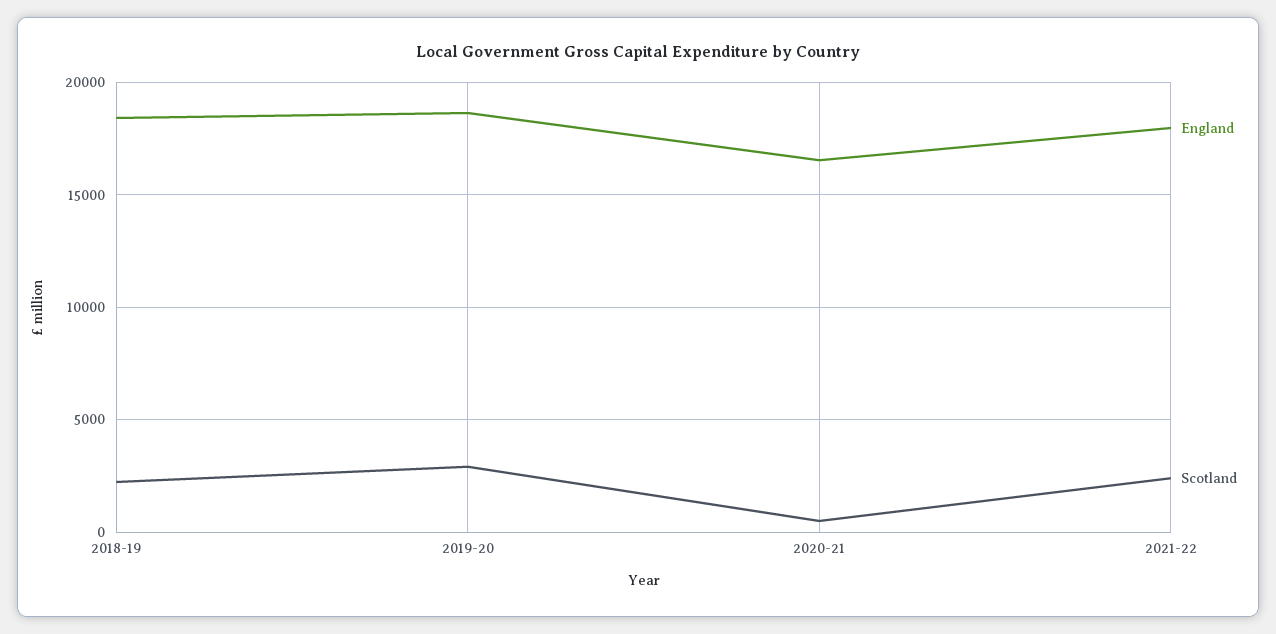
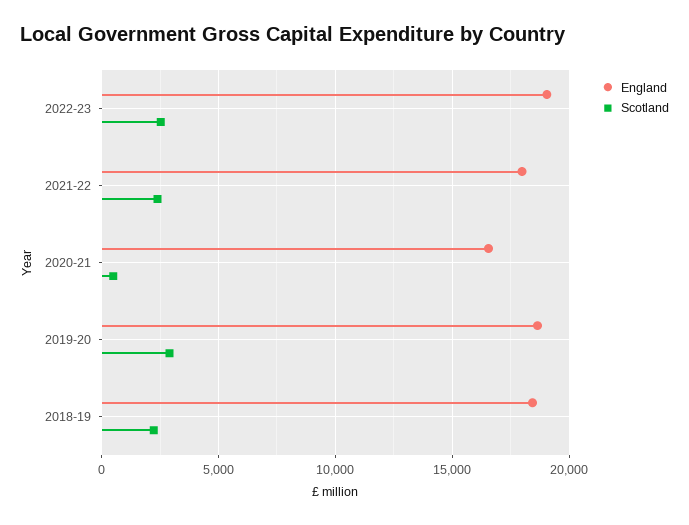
England, 2022-23: none -> 19000
Scotland, 2022-23: none -> 2500

